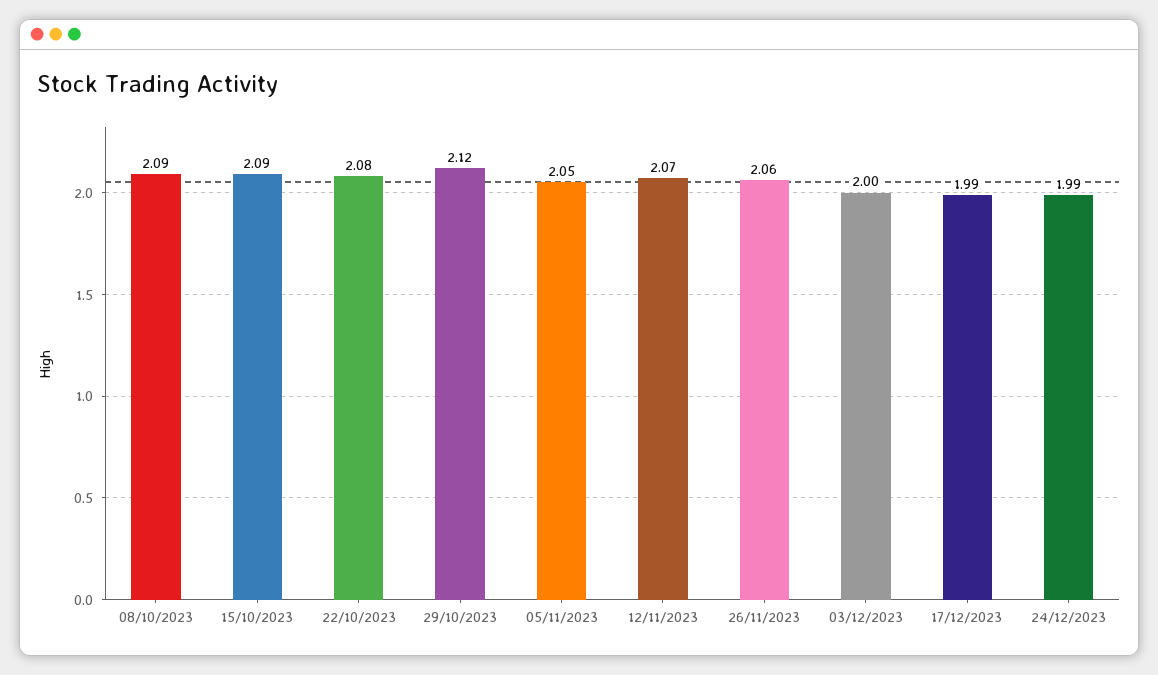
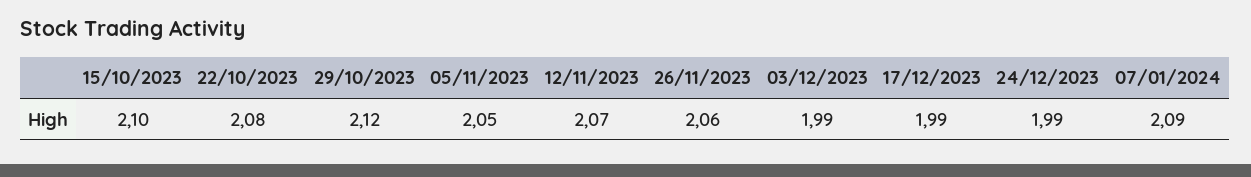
08/10/2023: 2.09 -> none
15/10/2023: 2.09 -> 2.1
03/12/2023: 2 -> 1.99
07/01/2024: none -> 2.09

